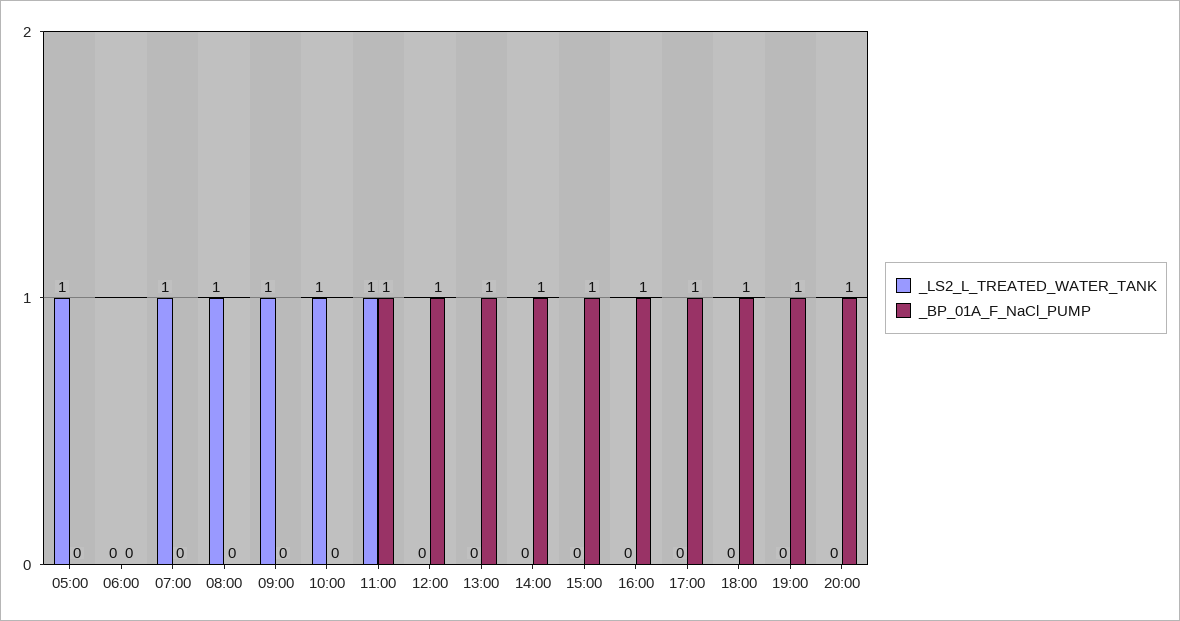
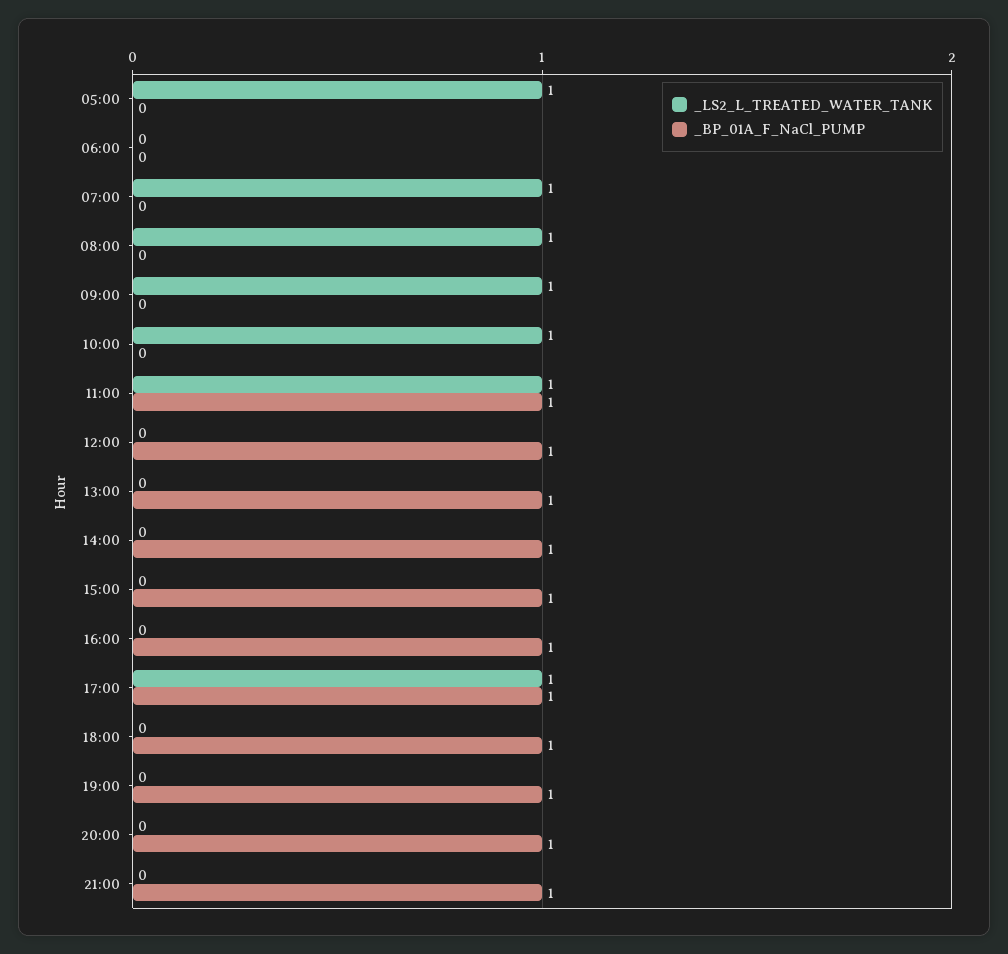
_LS2_L_TREATED_WATER_TANK, 17:00: 0 -> 1
_LS2_L_TREATED_WATER_TANK, 21:00: none -> 0
_BP_01A_F_NaCl_PUMP, 21:00: none -> 1

